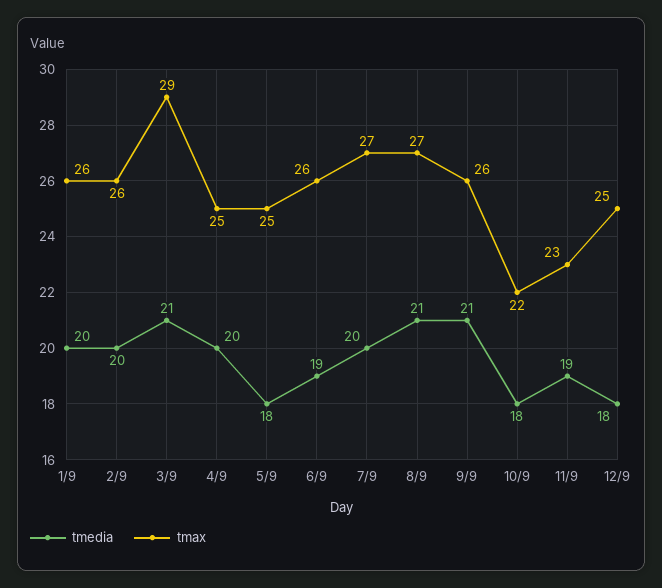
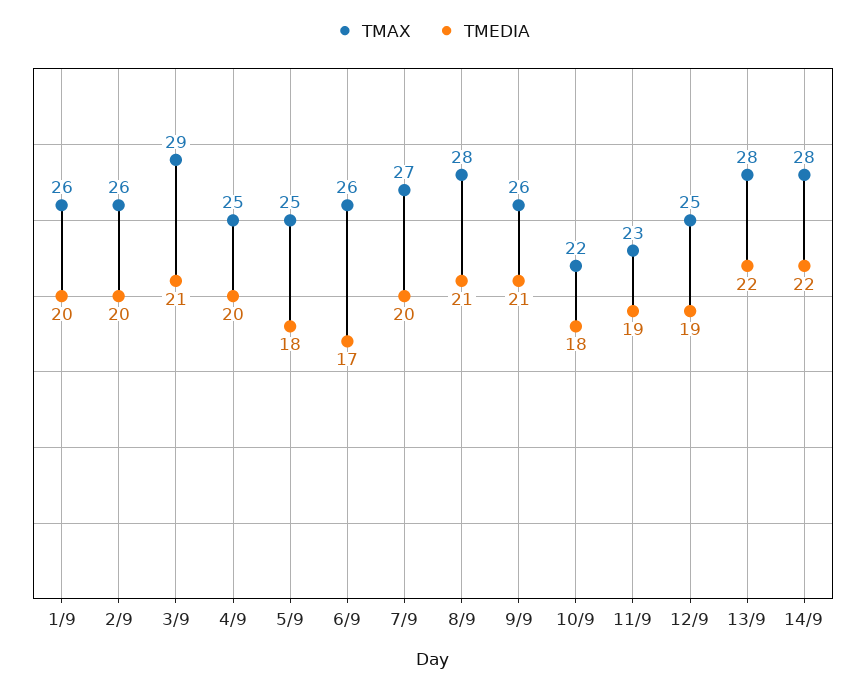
tmedia, 6/9: 19 -> 17
tmax, 8/9: 27 -> 28
tmedia, 12/9: 18 -> 19
tmax, 13/9: none -> 28
tmedia, 13/9: none -> 22
tmax, 14/9: none -> 28
tmedia, 14/9: none -> 22

